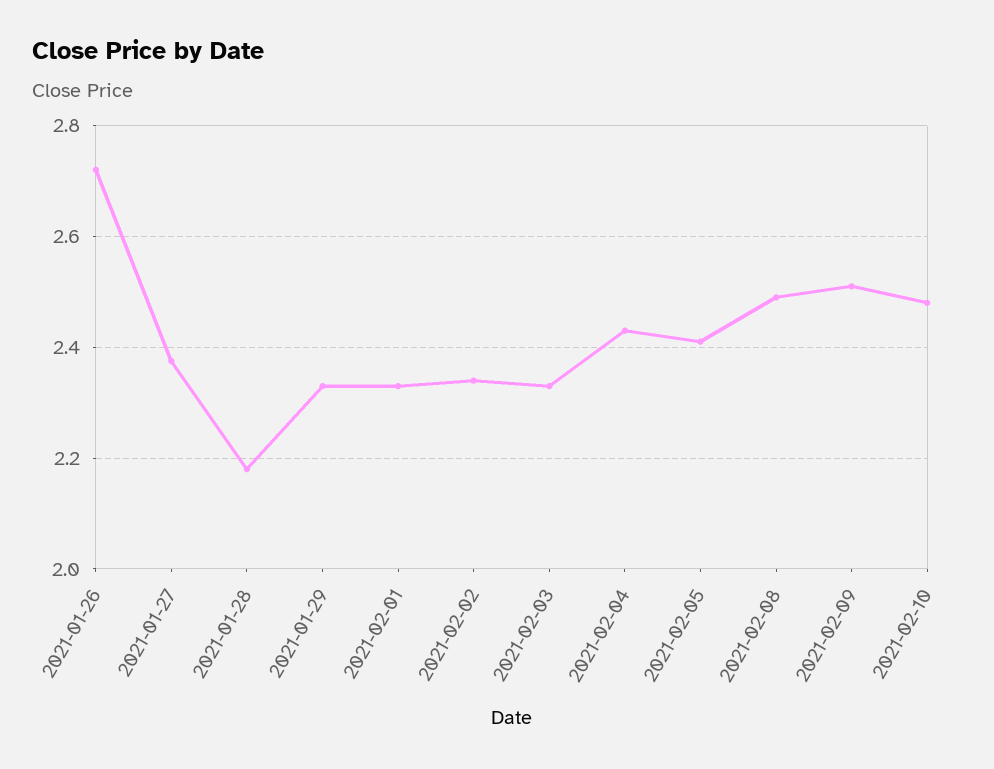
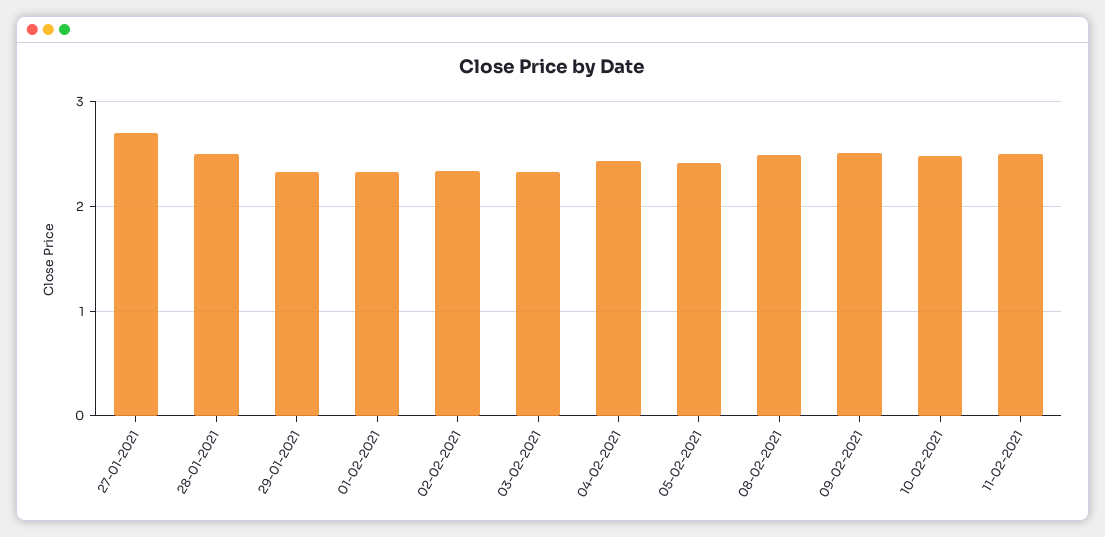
2021-01-26: 2.72 -> none
2021-01-27: 2.38 -> 2.7
2021-01-28: 2.18 -> 2.5
11-02-2021: none -> 2.5

